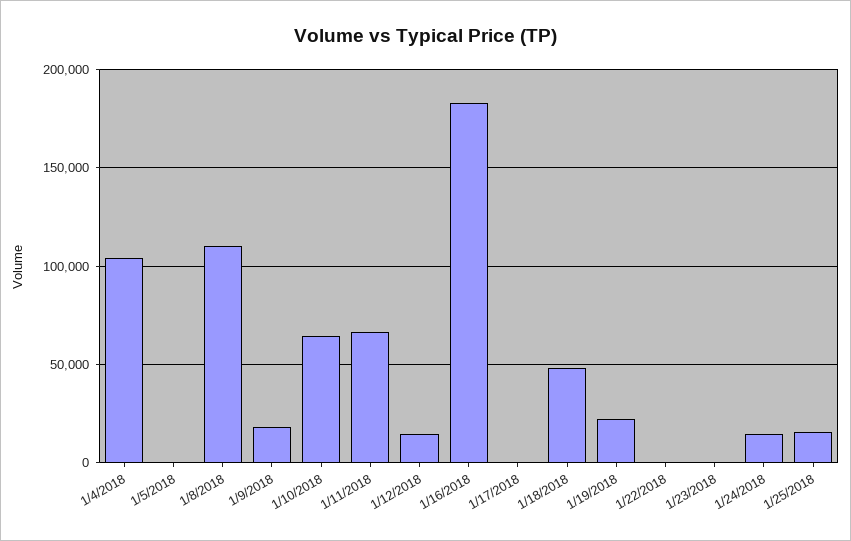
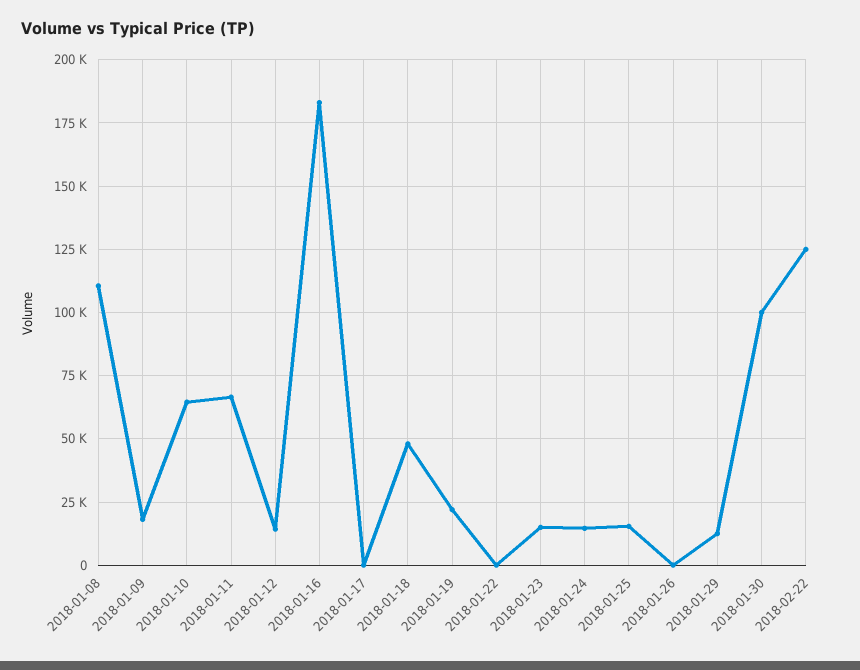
1/4/2018: 105000 -> none
1/5/2018: 0 -> none
1/23/2018: 0 -> 15000
2018-01-26: none -> 0
2018-01-29: none -> 12500
2018-01-30: none -> 100000
2018-02-22: none -> 125000

